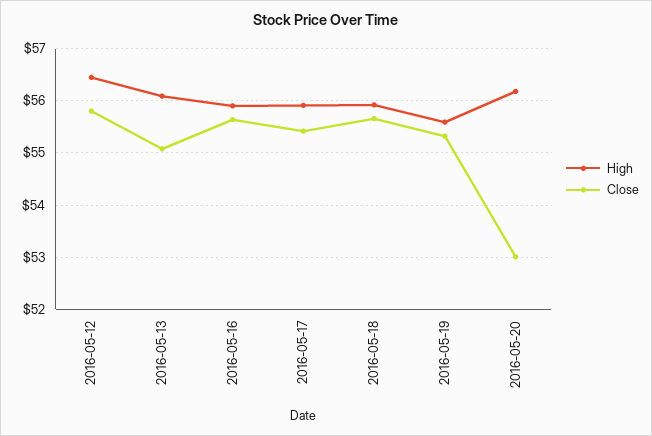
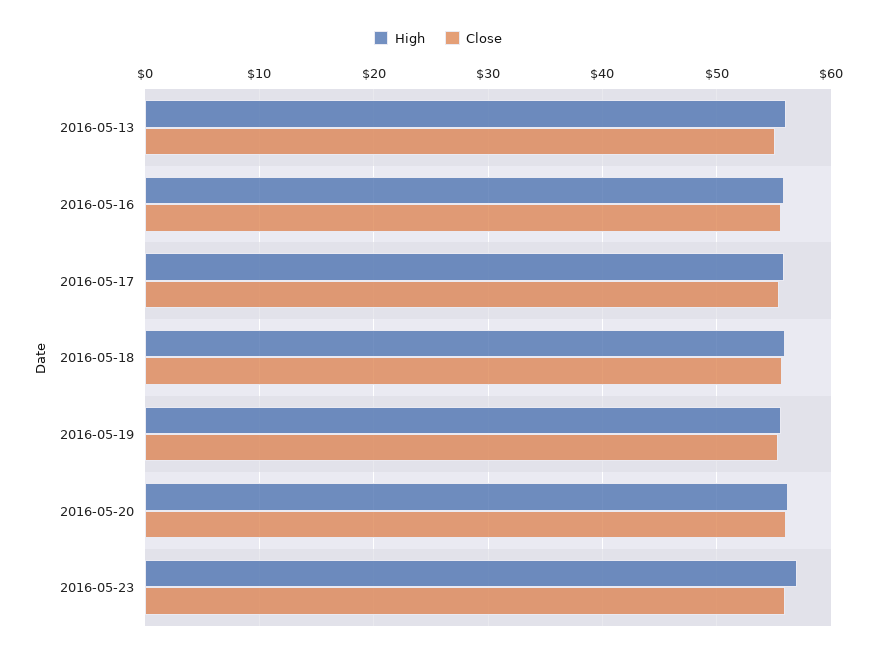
High, 2016-05-12: 56.4 -> none
Close, 2016-05-12: 55.8 -> none
Close, 2016-05-20: 53 -> 56
High, 2016-05-23: none -> 57
Close, 2016-05-23: none -> 56

